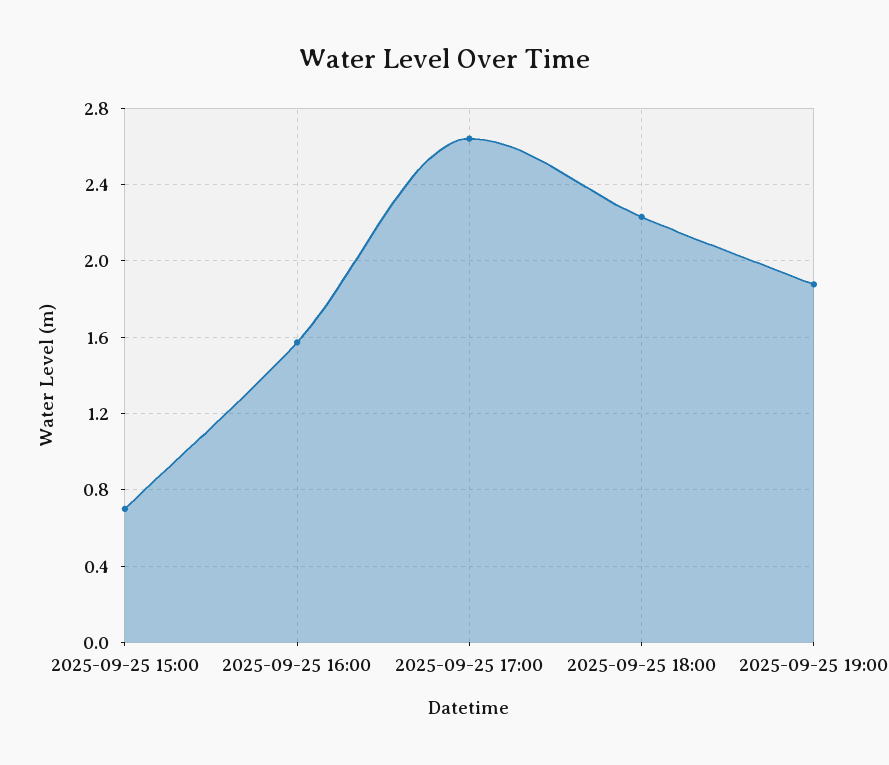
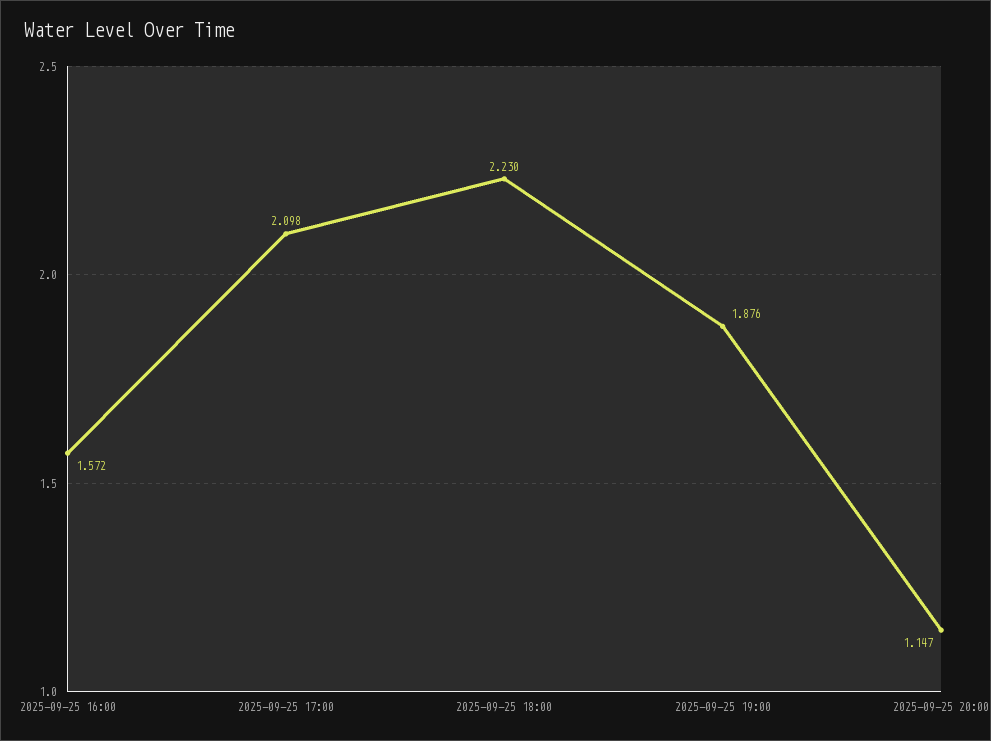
2025-09-25 15:00: 0.7 -> none
2025-09-25 17:00: 2.65 -> 2.098
2025-09-25 20:00: none -> 1.147

